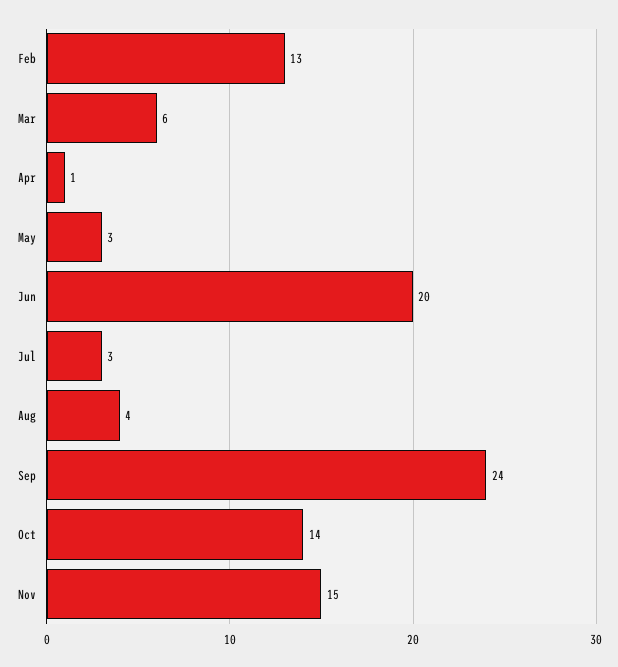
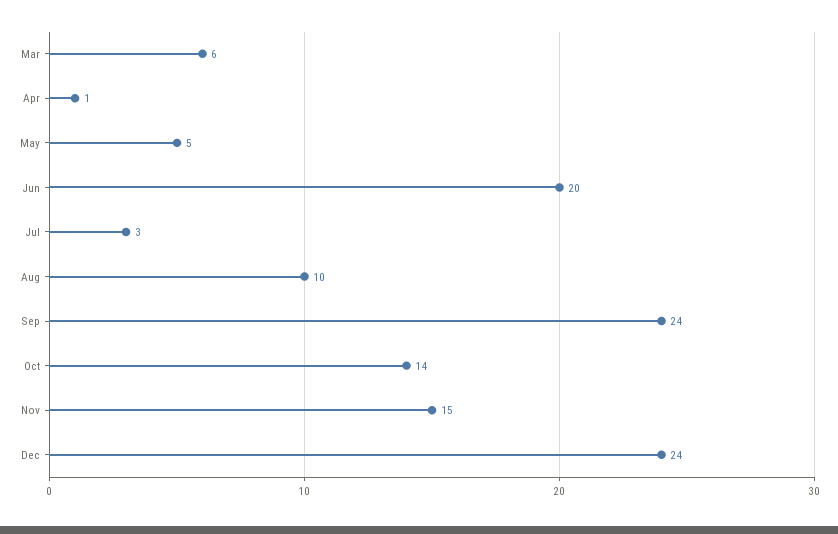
Feb: 13 -> none
May: 3 -> 5
Aug: 4 -> 10
Dec: none -> 24

